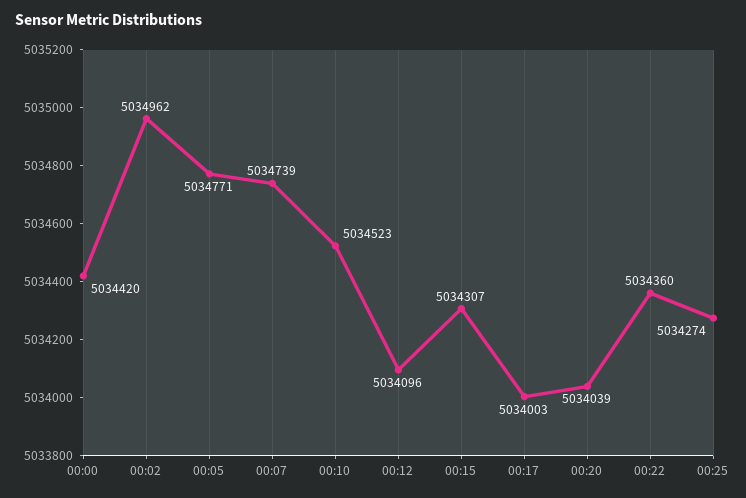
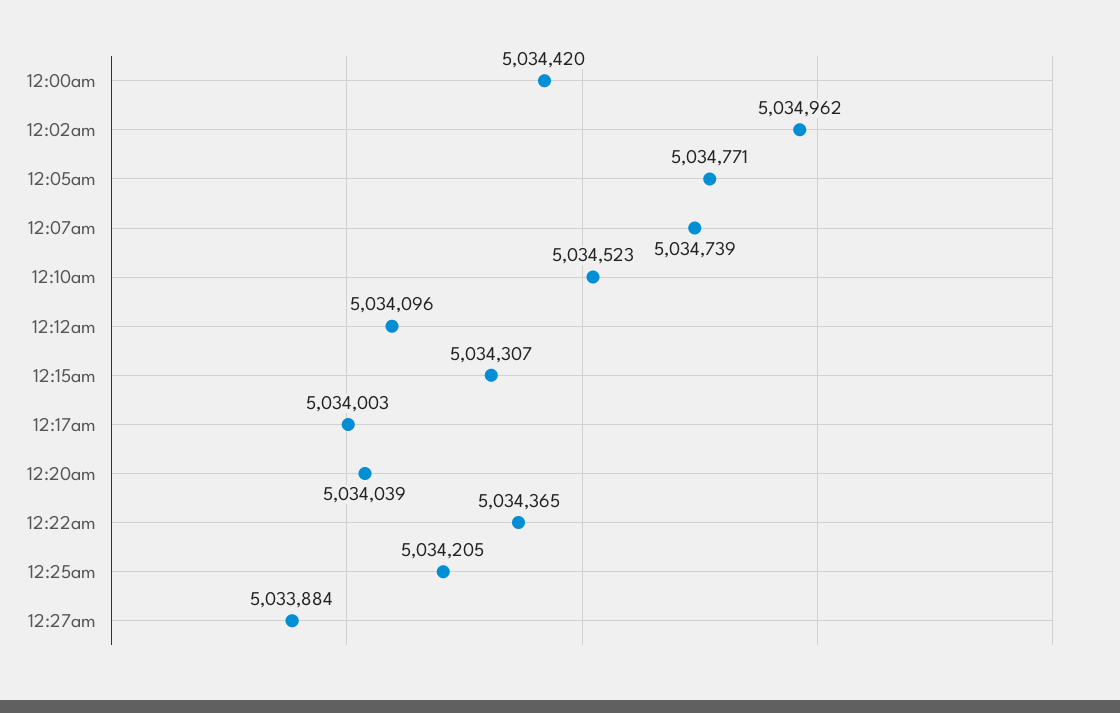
00:22: 5034360 -> 5034365
00:25: 5034274 -> 5034205
12:27am: none -> 5033884

